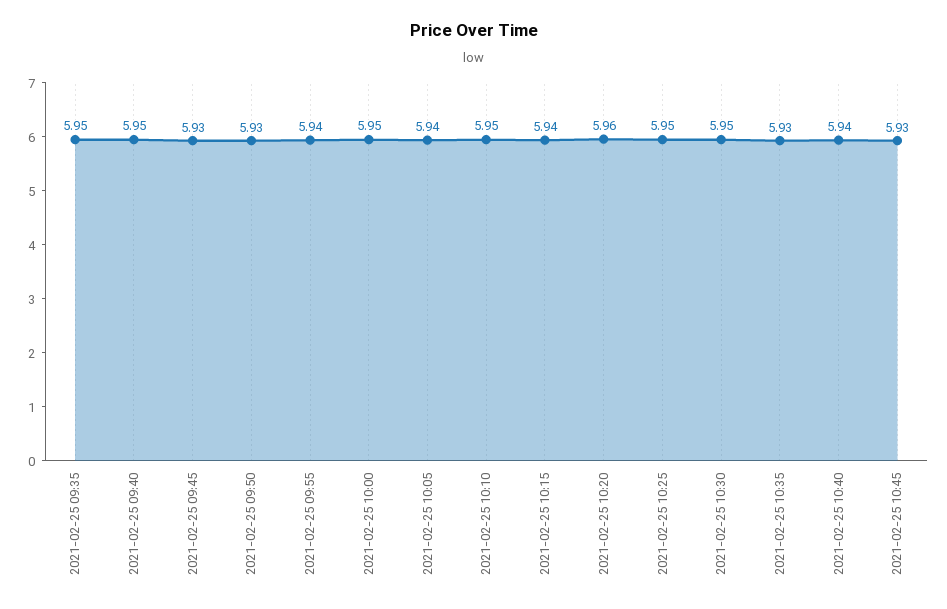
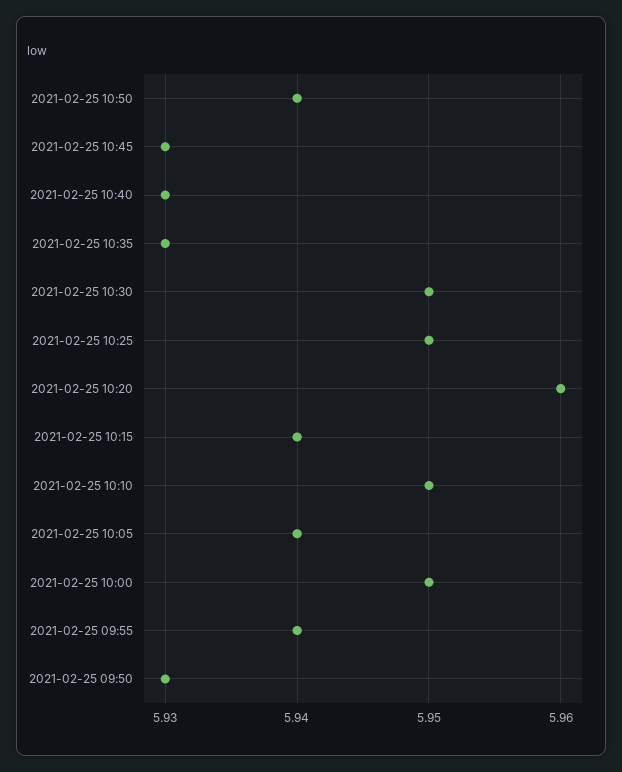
2021-02-25 09:35: 5.95 -> none
2021-02-25 09:40: 5.95 -> none
2021-02-25 09:45: 5.93 -> none
2021-02-25 10:40: 5.94 -> 5.93
2021-02-25 10:50: none -> 5.94

